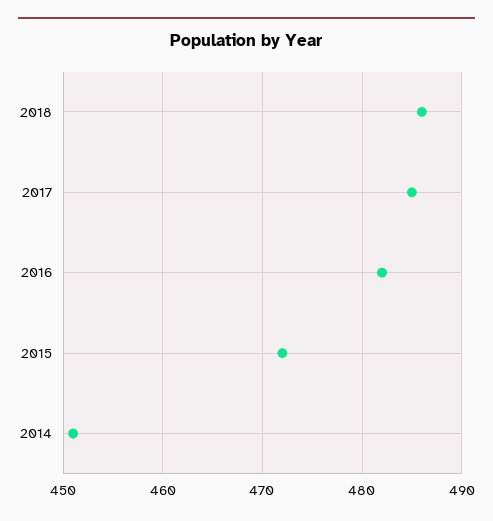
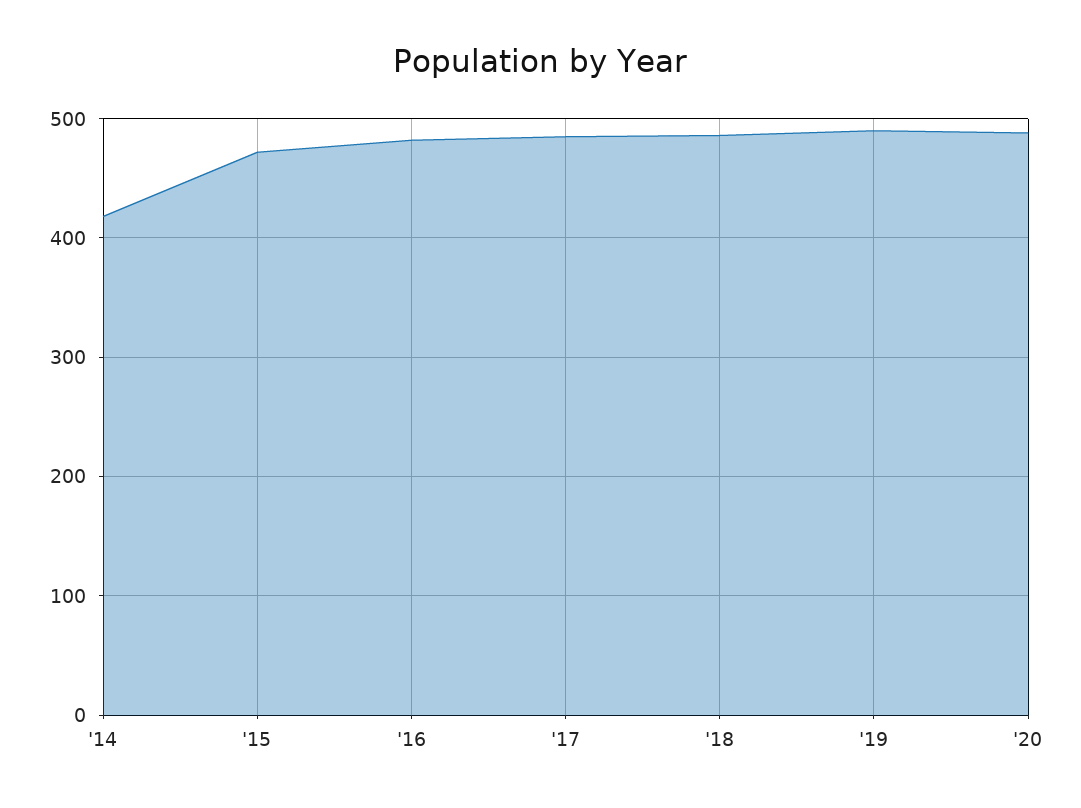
2014: 451 -> 420
'19: none -> 490
'20: none -> 490

